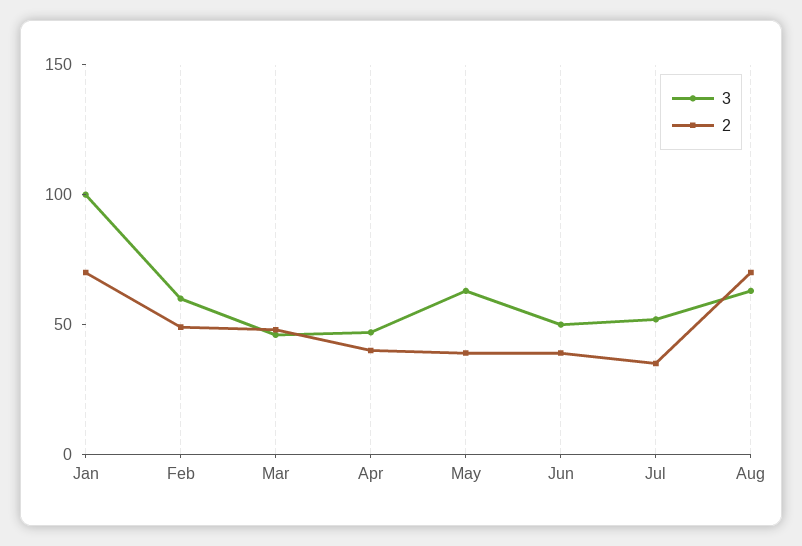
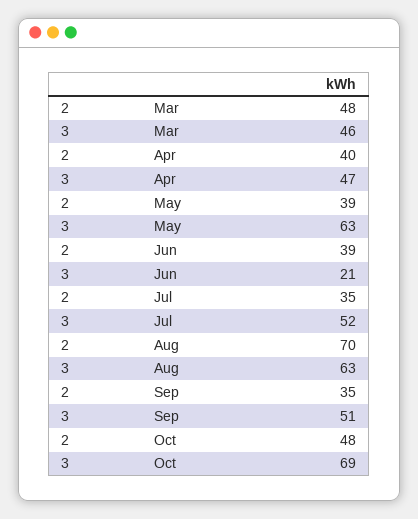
3, Jan: 100 -> none
2, Jan: 70 -> none
3, Feb: 60 -> none
2, Feb: 50 -> none
3, Jun: 50 -> 21
2, Sep: none -> 35
3, Sep: none -> 51
2, Oct: none -> 48
3, Oct: none -> 69

